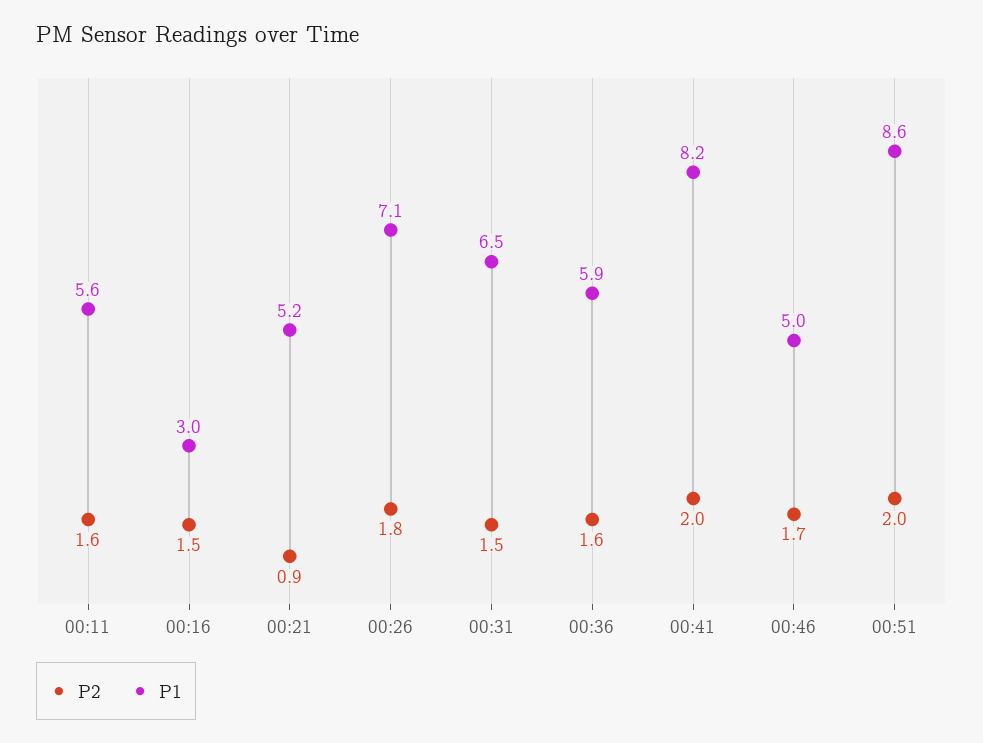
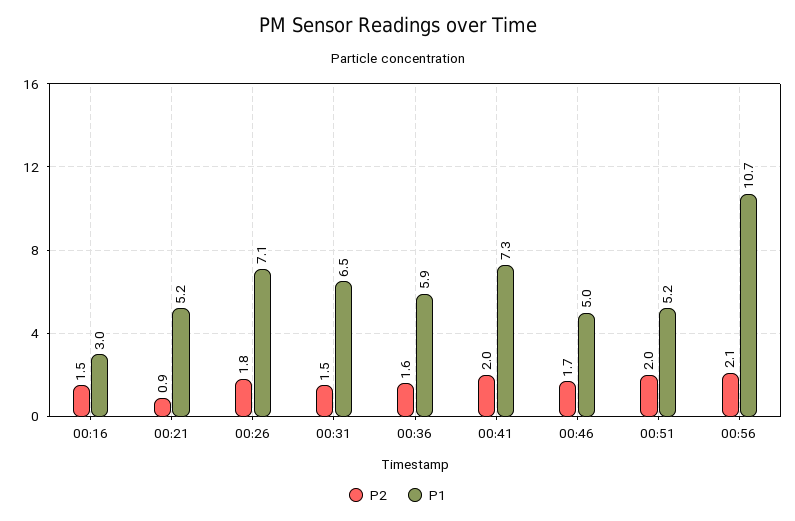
P2, 00:11: 1.6 -> none
P1, 00:11: 5.6 -> none
P1, 00:41: 8.2 -> 7.3
P1, 00:51: 8.6 -> 5.2
P2, 00:56: none -> 2.1
P1, 00:56: none -> 10.7

